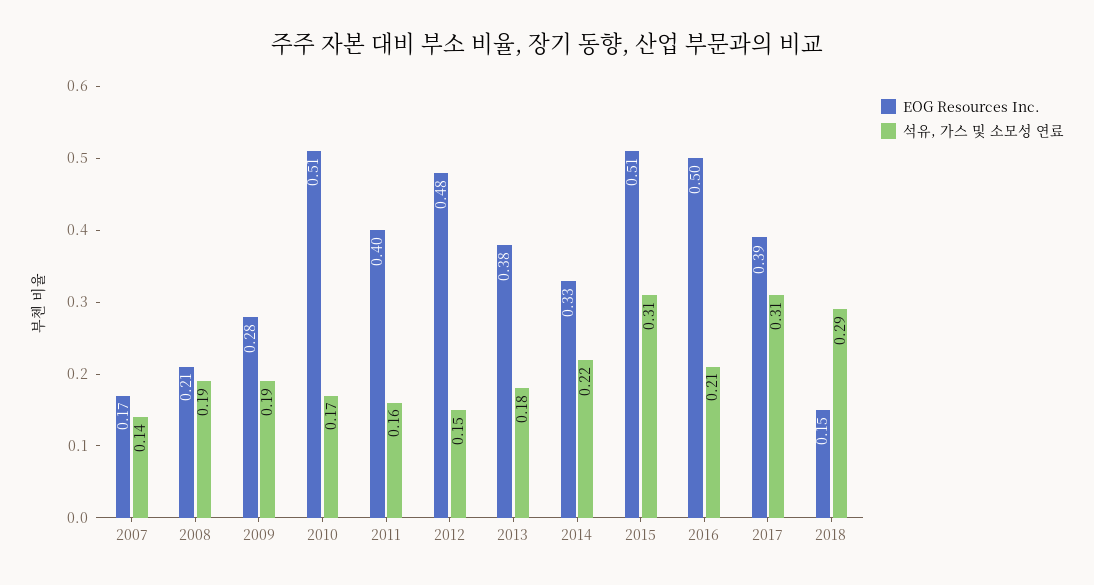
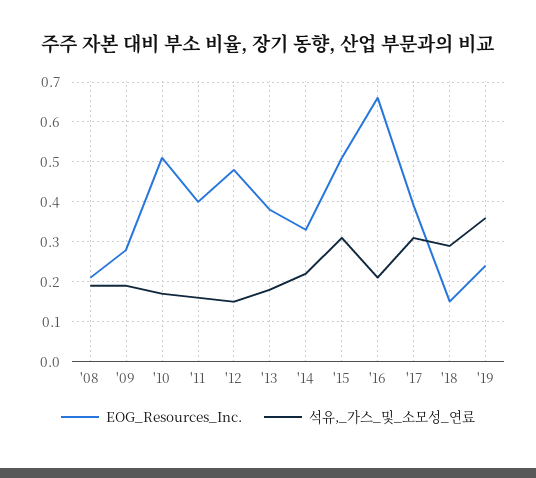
EOG Resources Inc., 2007: 0.17 -> none
석유, 가스 및 소모성 연료, 2007: 0.14 -> none
EOG Resources Inc., 2016: 0.5 -> 0.65
EOG Resources Inc., '19: none -> 0.25
석유, 가스 및 소모성 연료, '19: none -> 0.35

